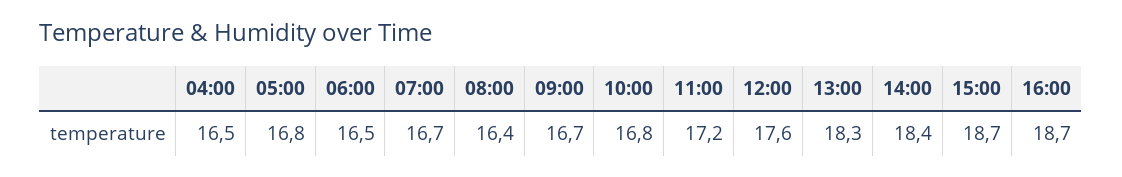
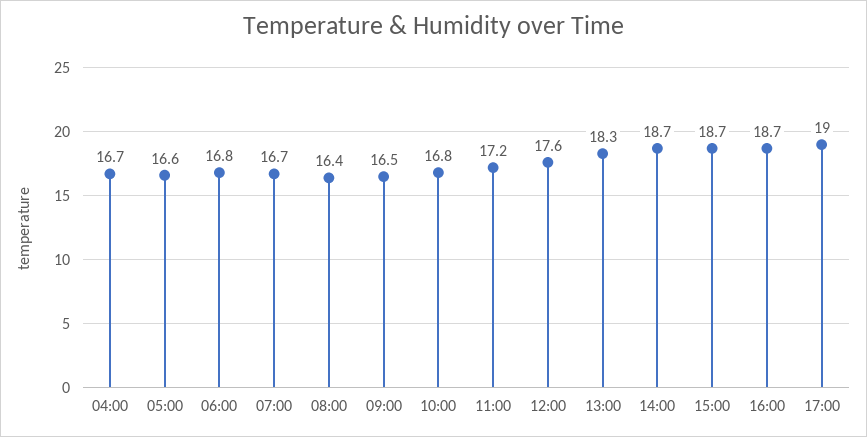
04:00: 16.5 -> 16.7
05:00: 16.8 -> 16.6
06:00: 16.5 -> 16.8
09:00: 16.7 -> 16.5
14:00: 18.4 -> 18.7
17:00: none -> 19

